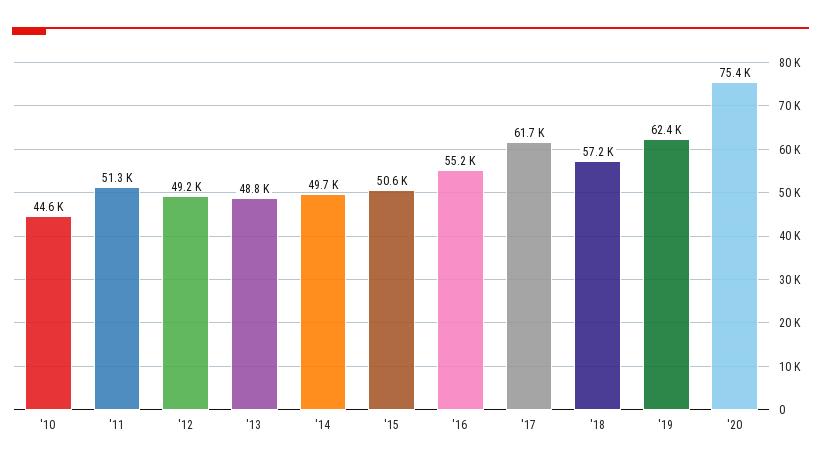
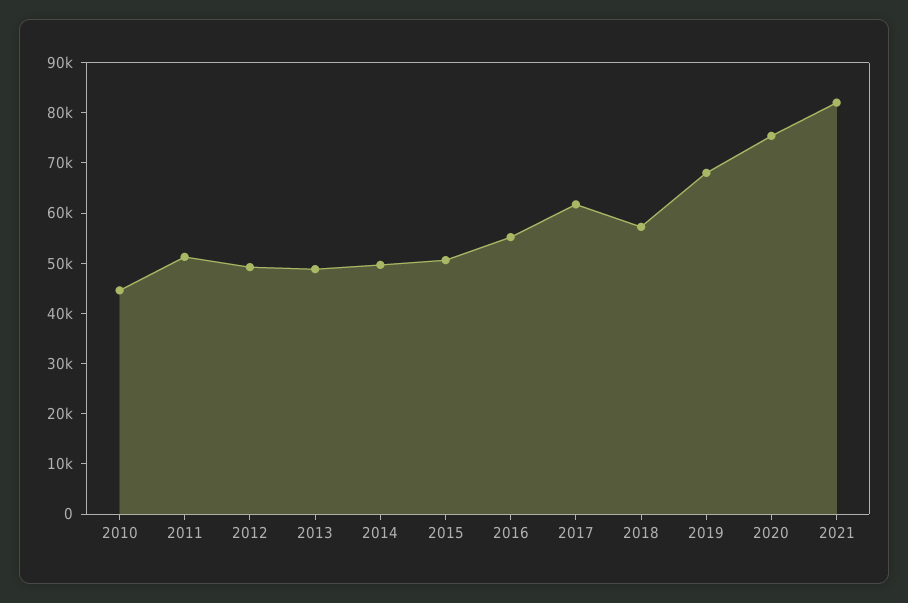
'19: 62400 -> 68000
2021: none -> 82000

